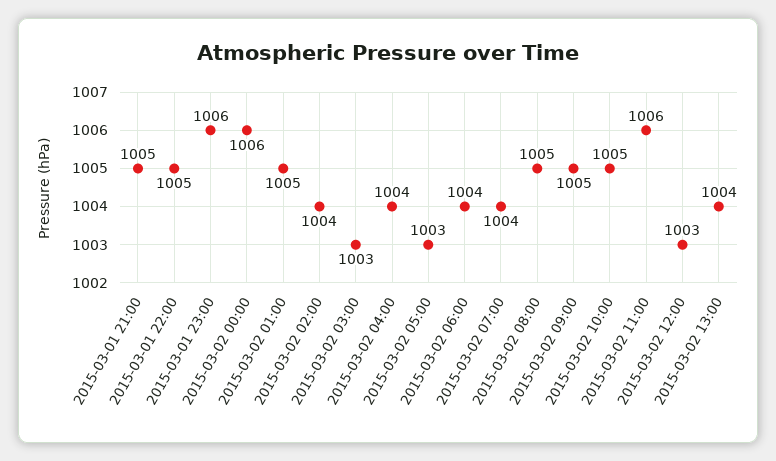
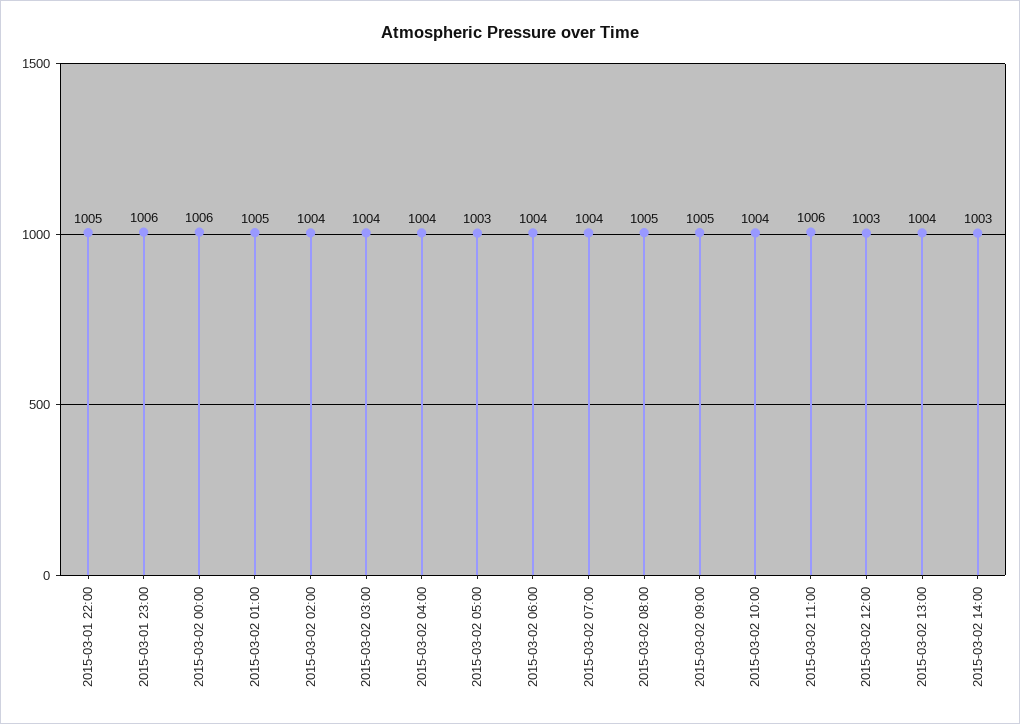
2015-03-01 21:00: 1005 -> none
2015-03-02 03:00: 1003 -> 1004
2015-03-02 10:00: 1005 -> 1004
2015-03-02 14:00: none -> 1003

